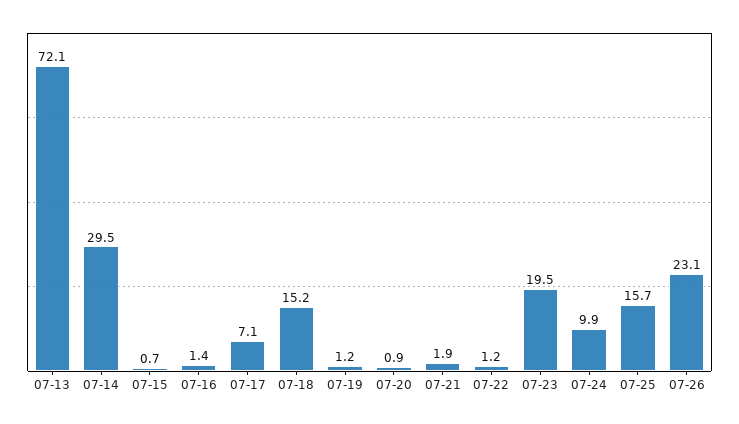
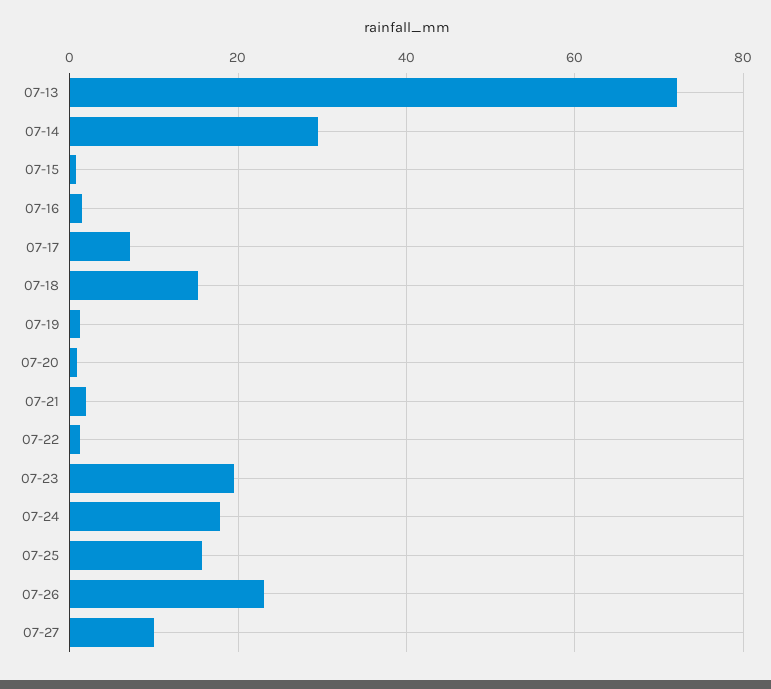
07-24: 9.9 -> 18
07-27: none -> 10

